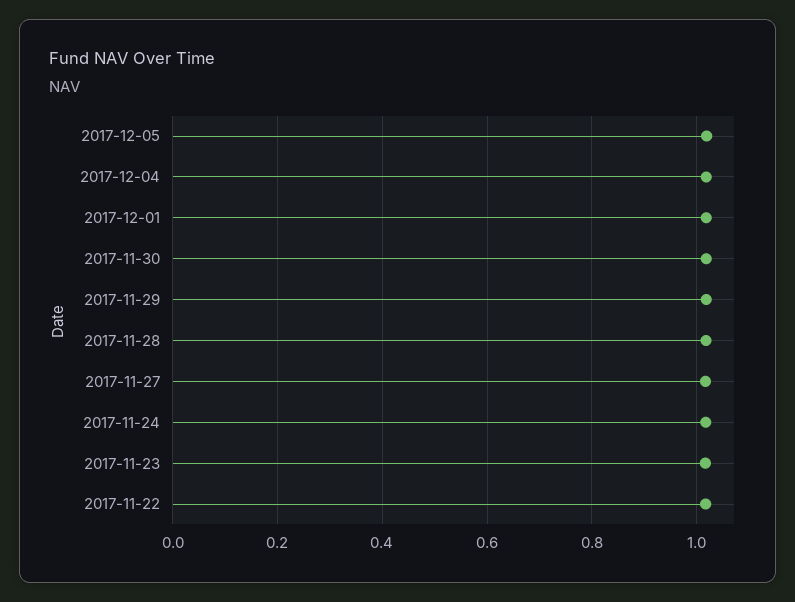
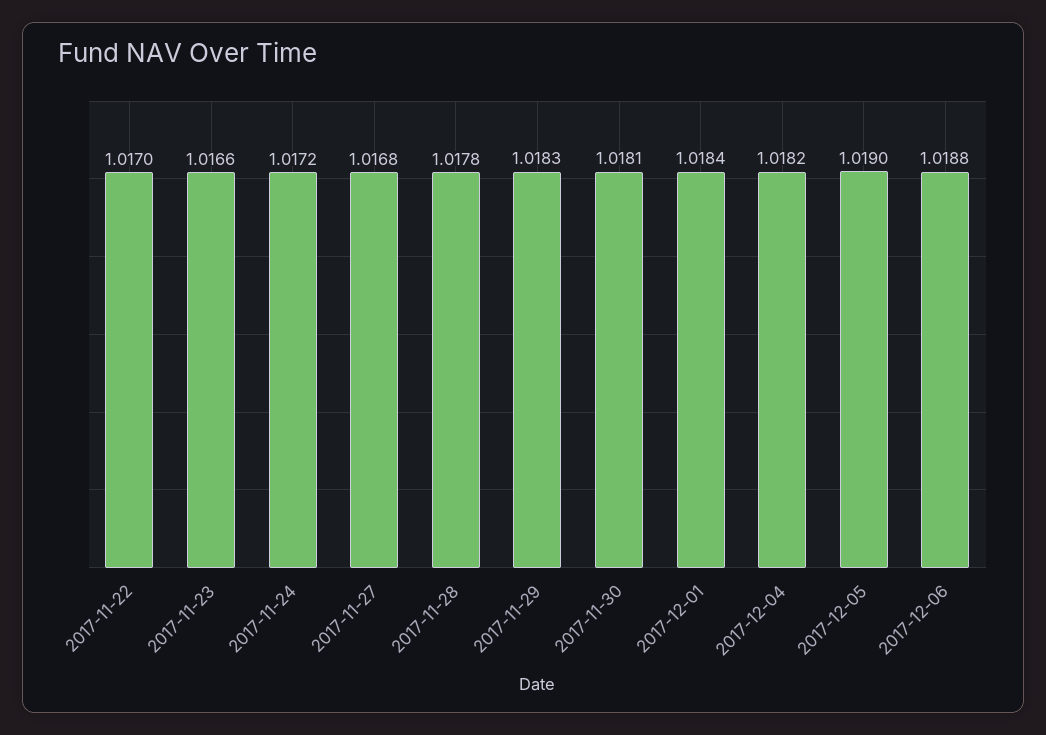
2017-12-06: none -> 1.0188

